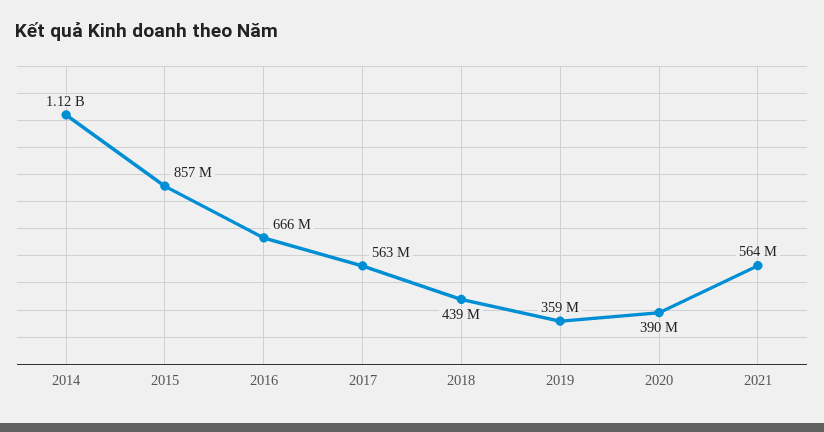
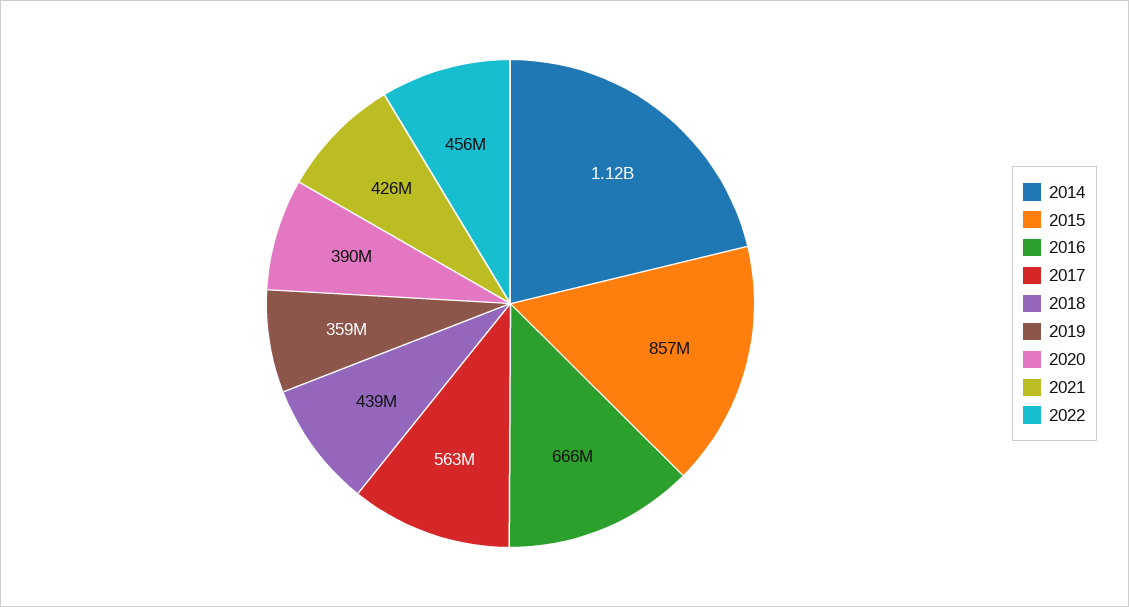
2021: 564000000 -> 426000000
2022: none -> 456000000

